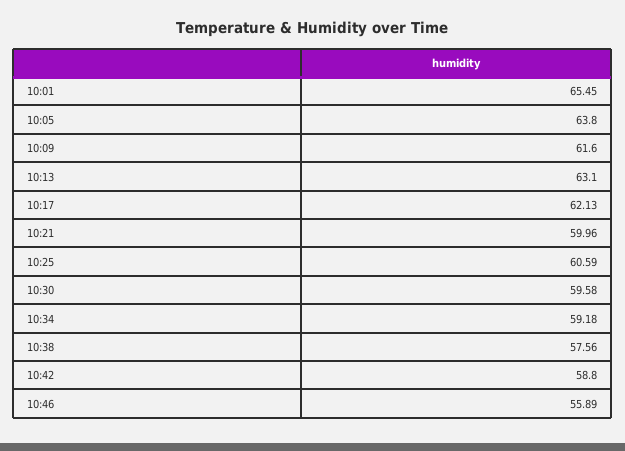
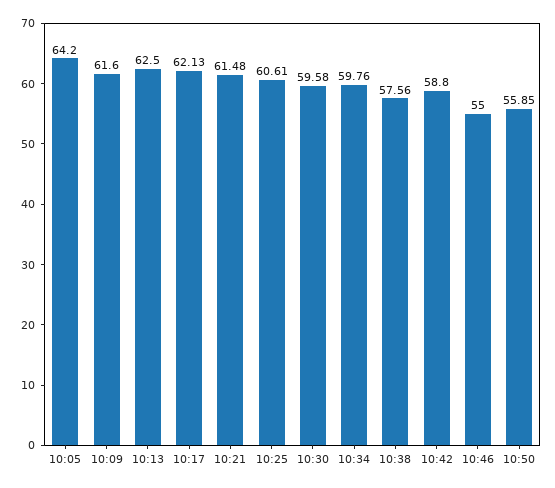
10:01: 65.45 -> none
10:05: 63.8 -> 64.2
10:13: 63.1 -> 62.5
10:21: 59.96 -> 61.48
10:25: 60.59 -> 60.61
10:34: 59.18 -> 59.76
10:46: 55.89 -> 55
10:50: none -> 55.85

